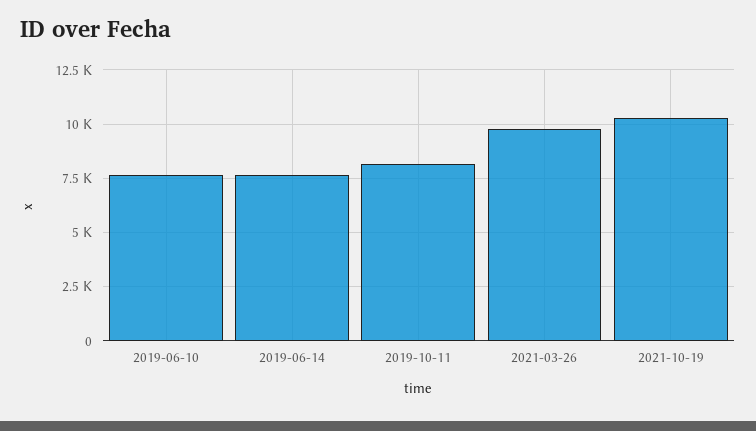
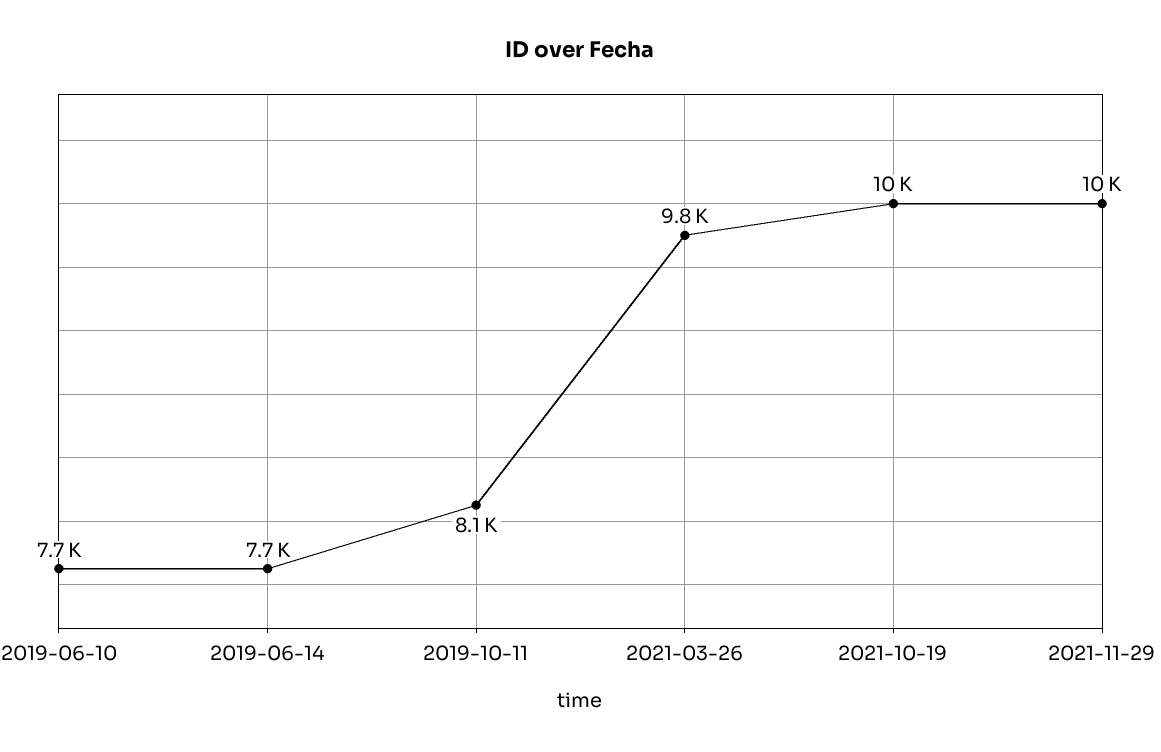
2021-11-29: none -> 10000

